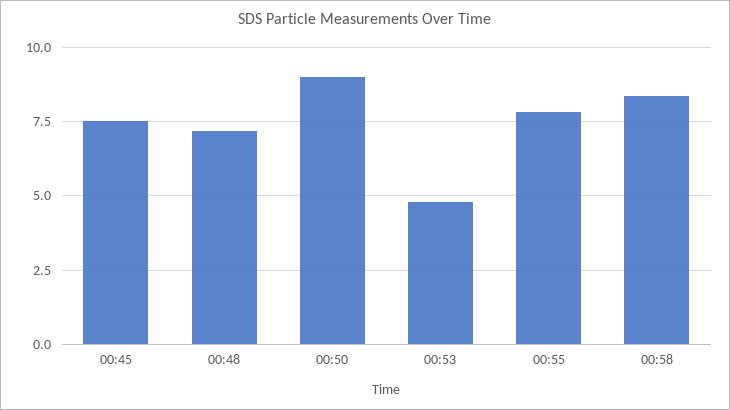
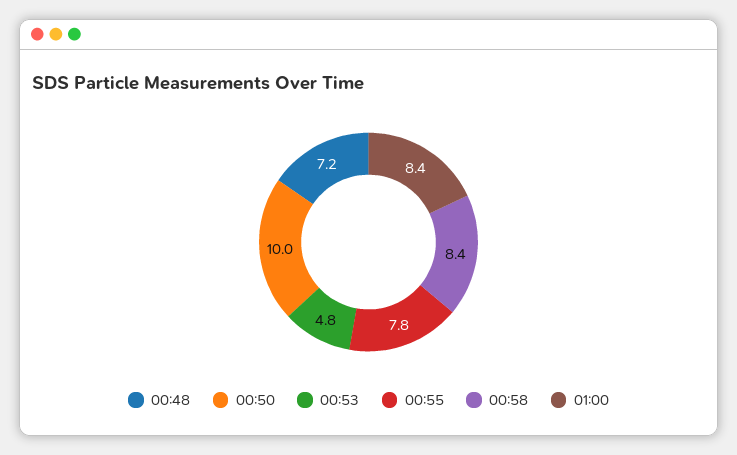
00:45: 7.5 -> none
00:50: 9 -> 10
01:00: none -> 8.4

